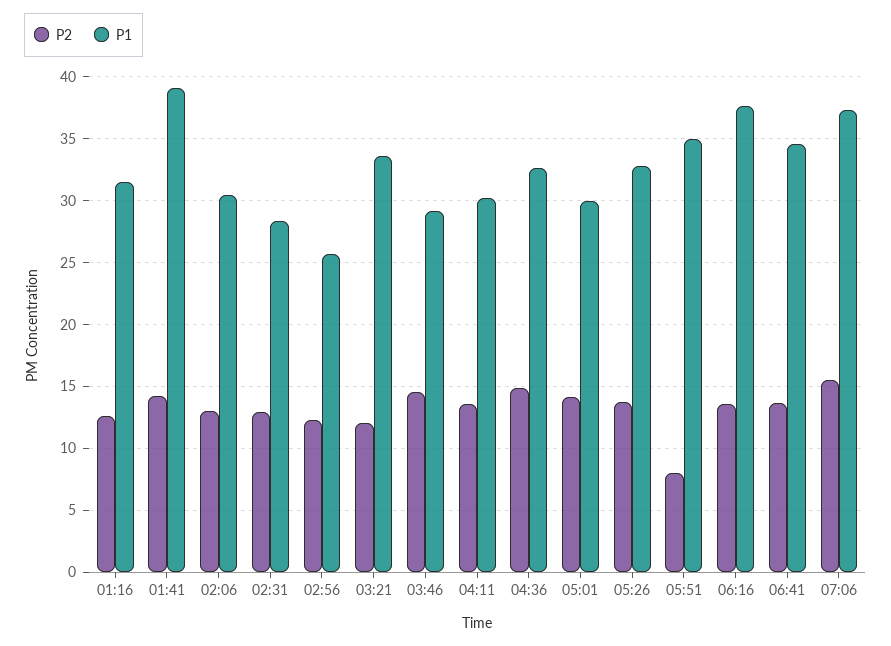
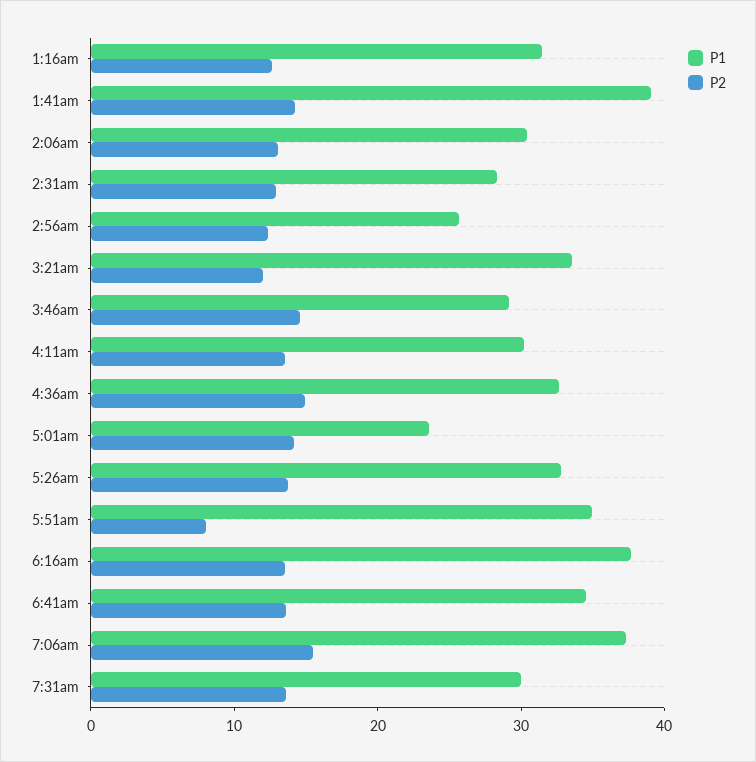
P1, 05:01: 30 -> 24
P1, 7:31am: none -> 30
P2, 7:31am: none -> 14

